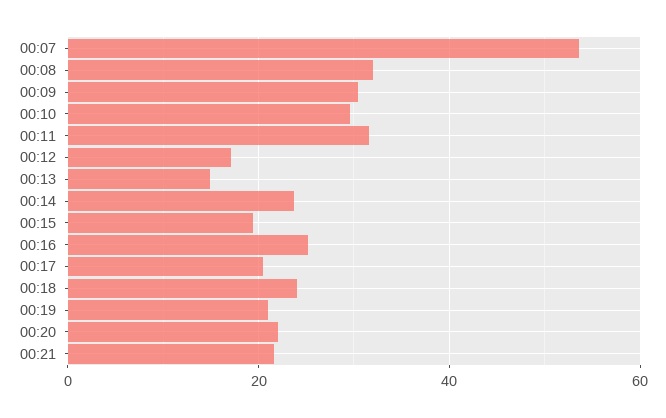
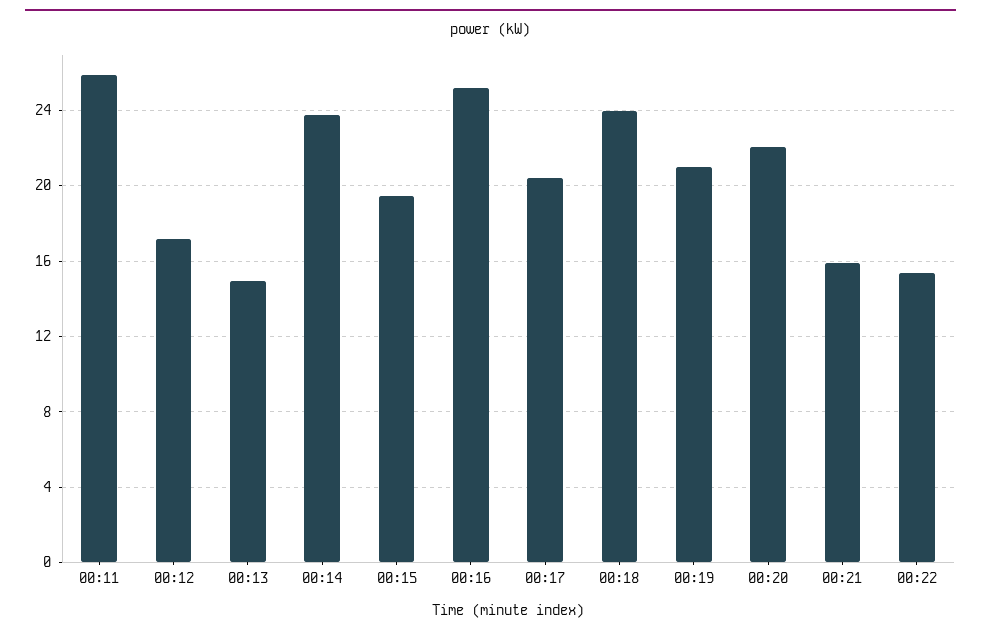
00:07: 54 -> none
00:08: 32 -> none
00:09: 30 -> none
00:10: 30 -> none
00:11: 32 -> 26
00:21: 22 -> 16
00:22: none -> 15.5

